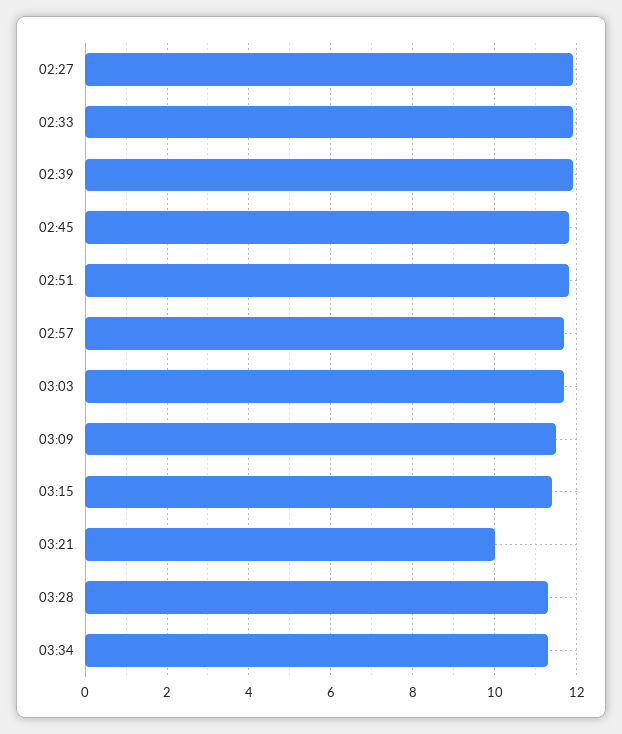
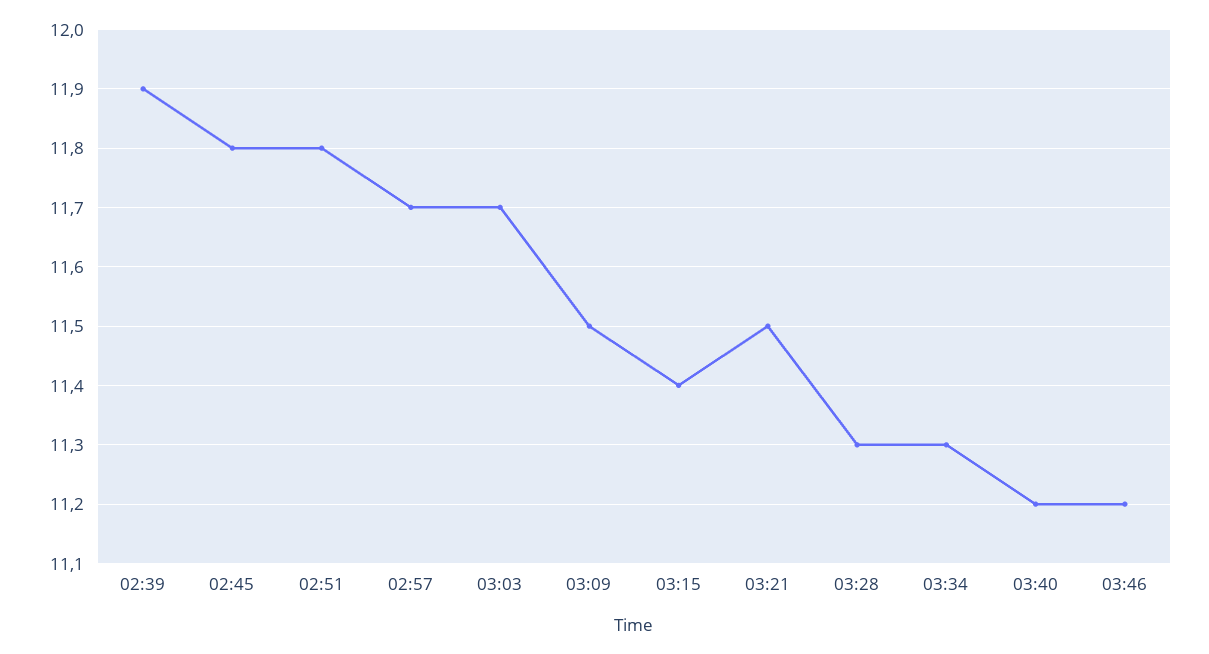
02:27: 12 -> none
02:33: 12 -> none
03:21: 10 -> 11.5
03:40: none -> 11.2
03:46: none -> 11.2

